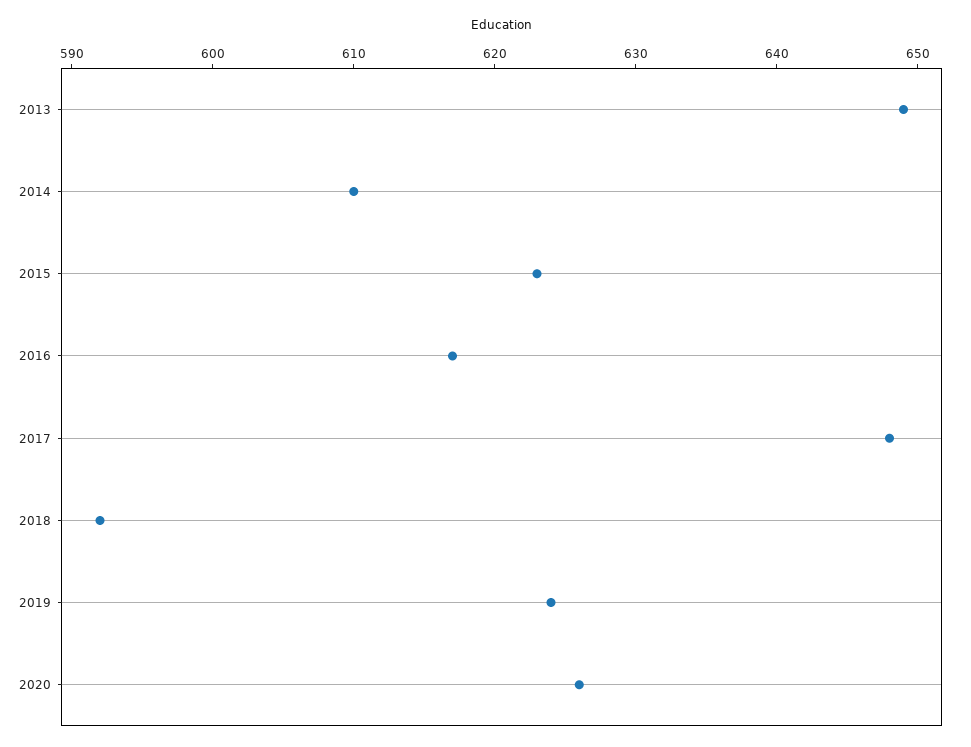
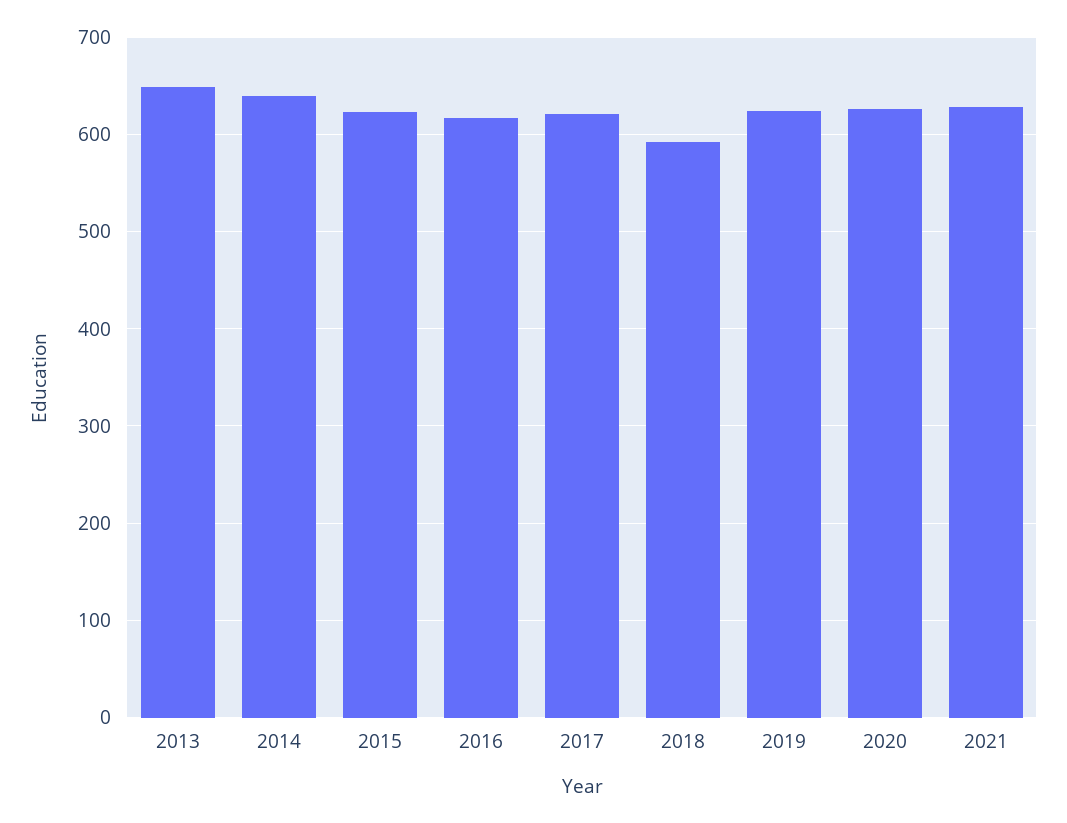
2014: 610 -> 640
2017: 648 -> 620
2021: none -> 630

